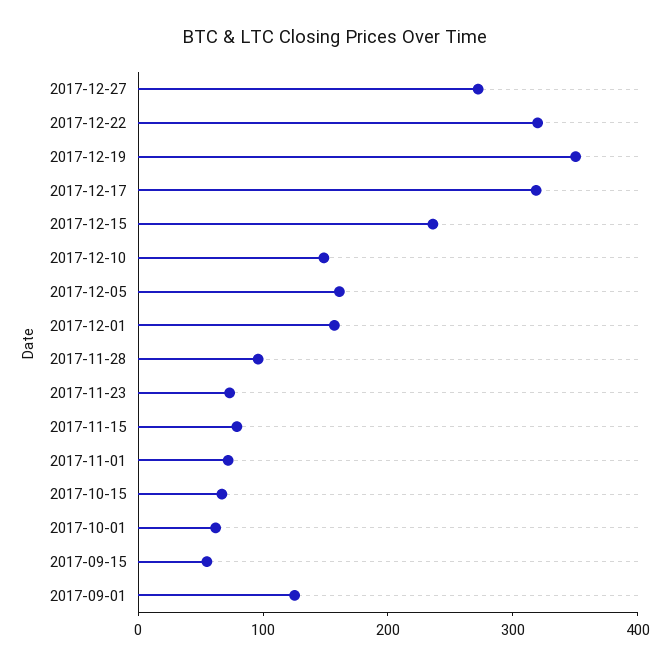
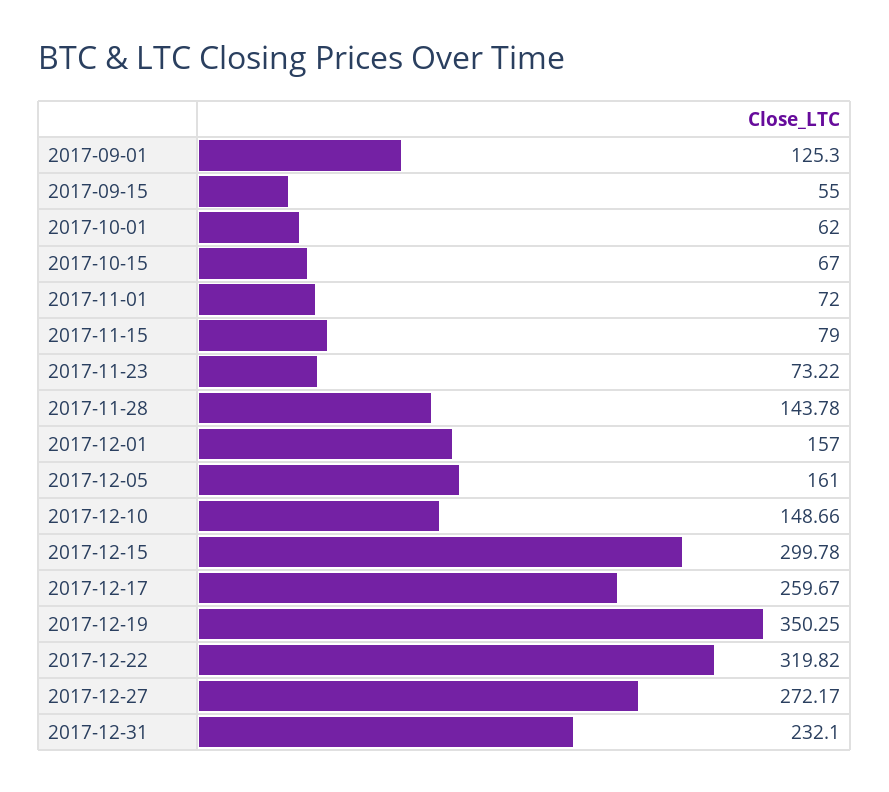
2017-12-17: 320 -> 259.67
2017-12-15: 240 -> 299.78
2017-11-28: 100 -> 143.78
2017-12-31: none -> 232.1

